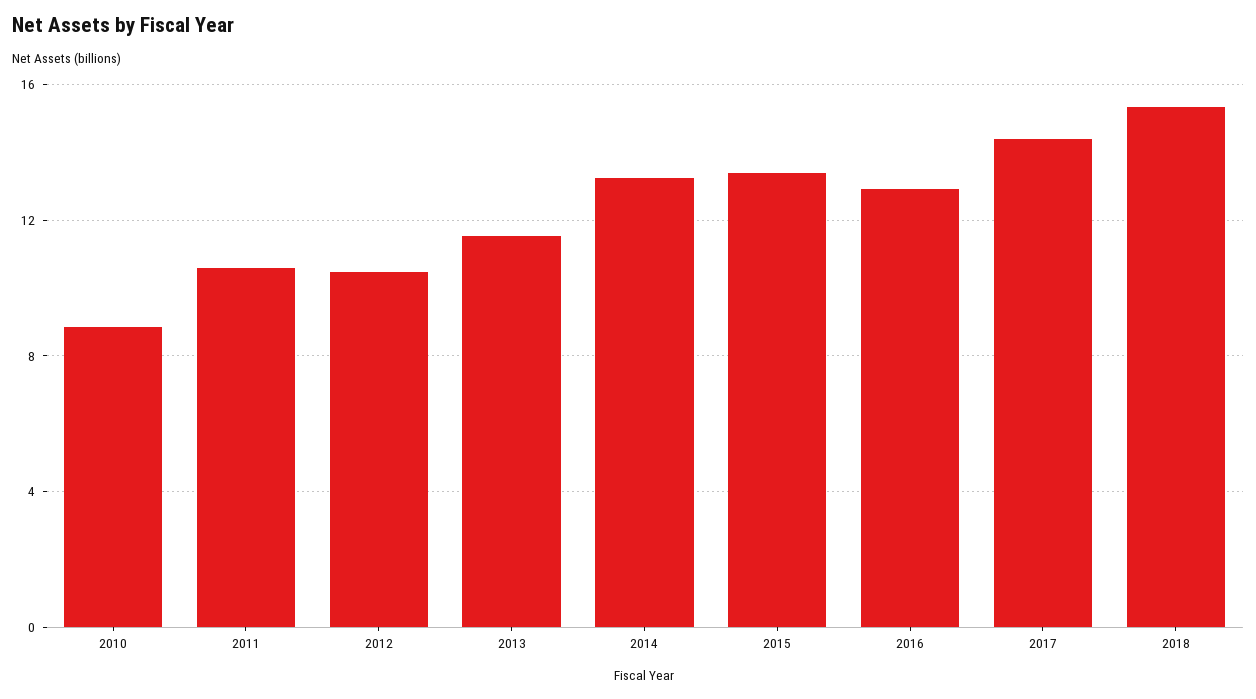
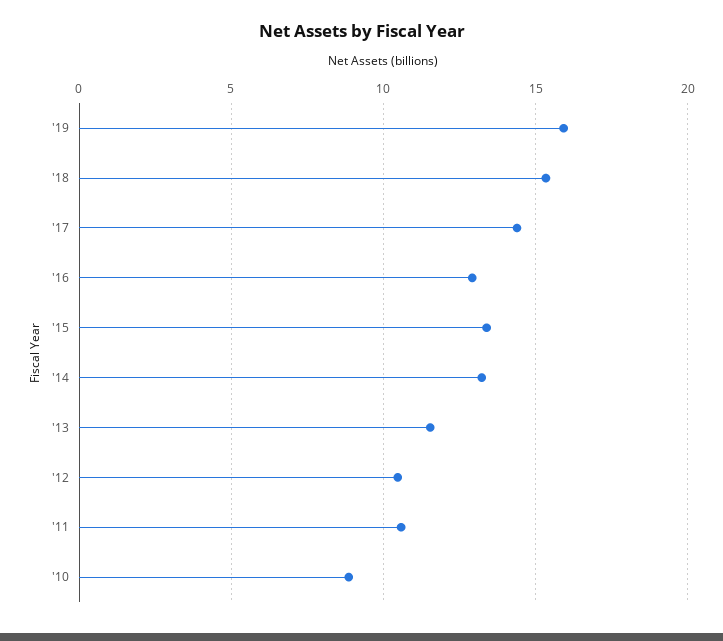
'19: none -> 16

